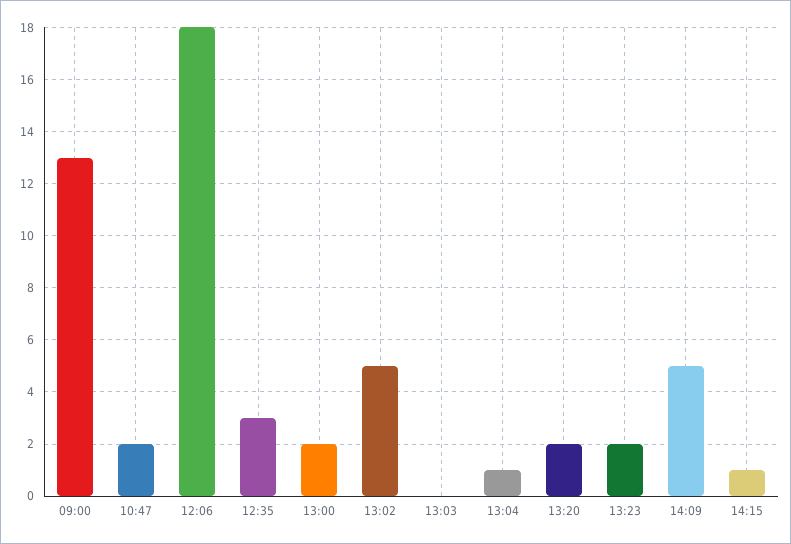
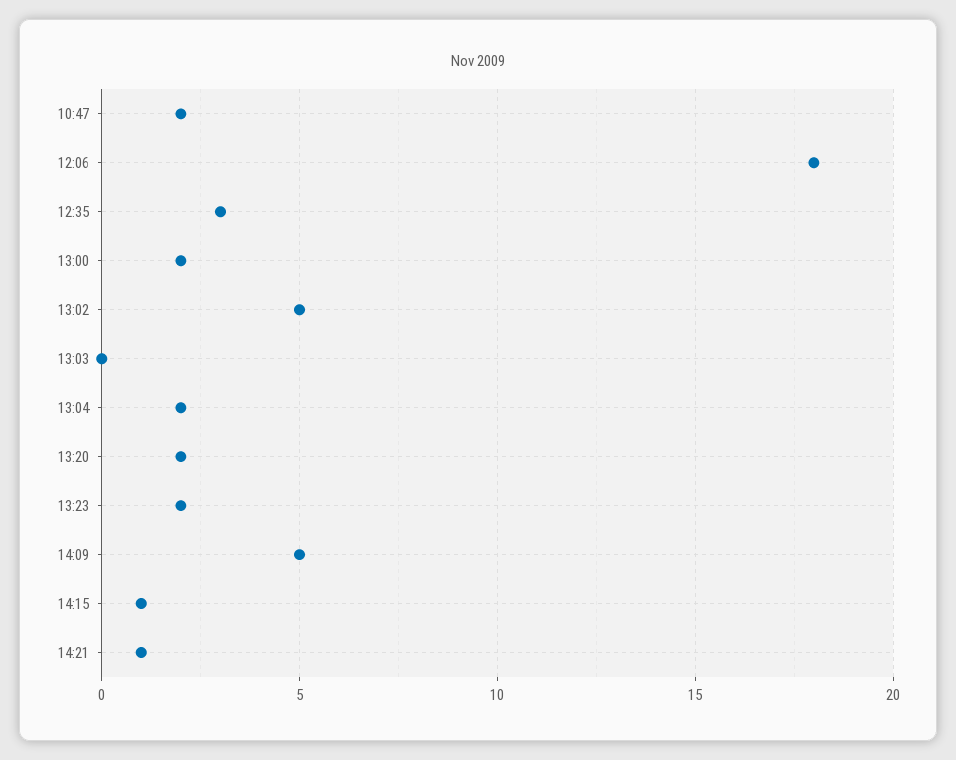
09:00: 13 -> none
13:04: 1 -> 2
14:21: none -> 1

